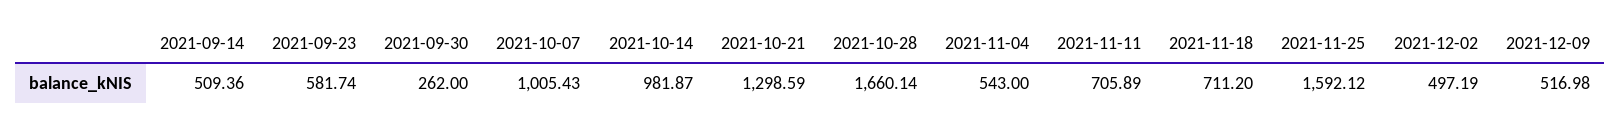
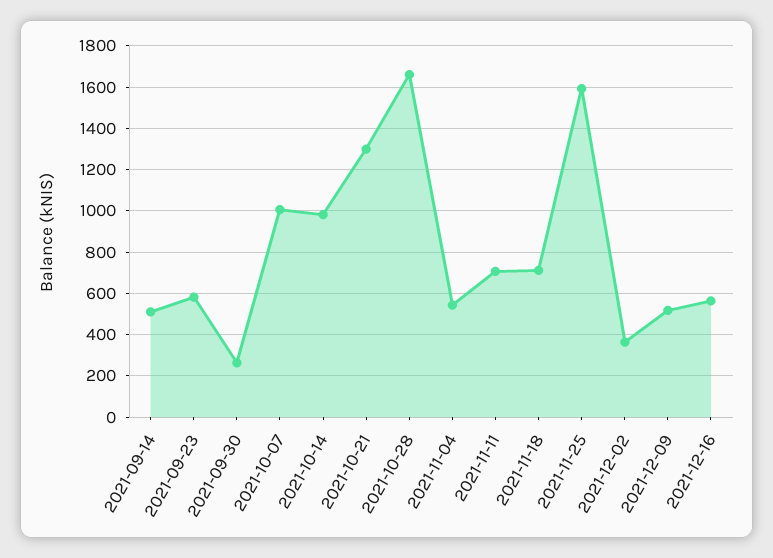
2021-12-02: 497.19 -> 350
2021-12-16: none -> 550

